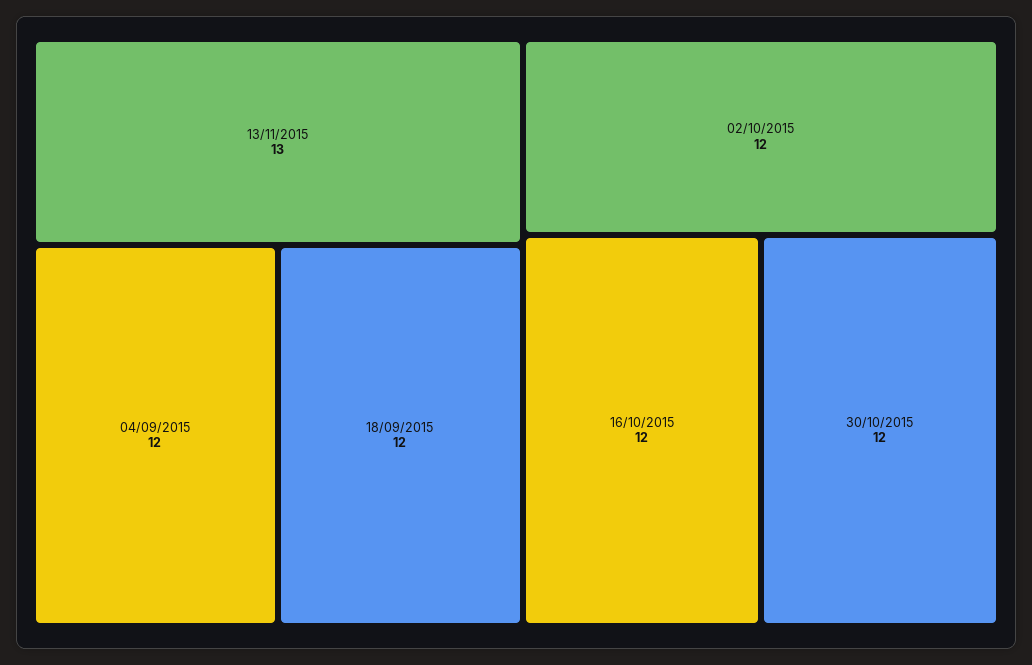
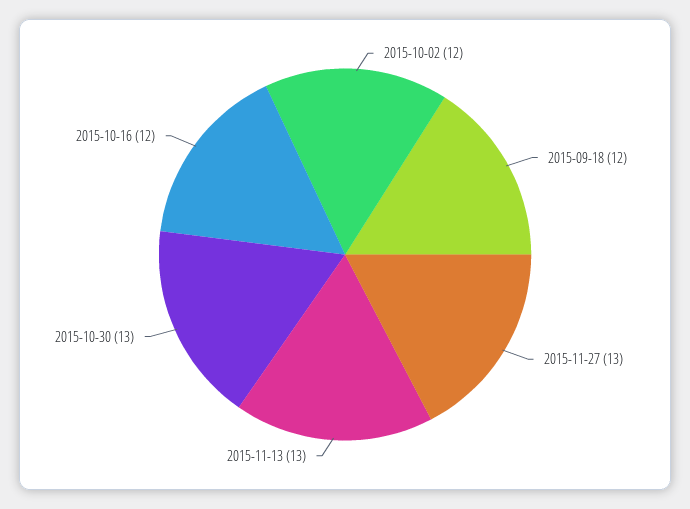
04/09/2015: 12 -> none
30/10/2015: 12 -> 13
2015-11-27: none -> 13

